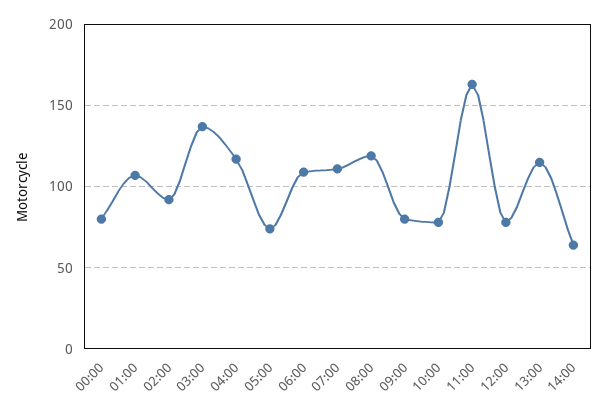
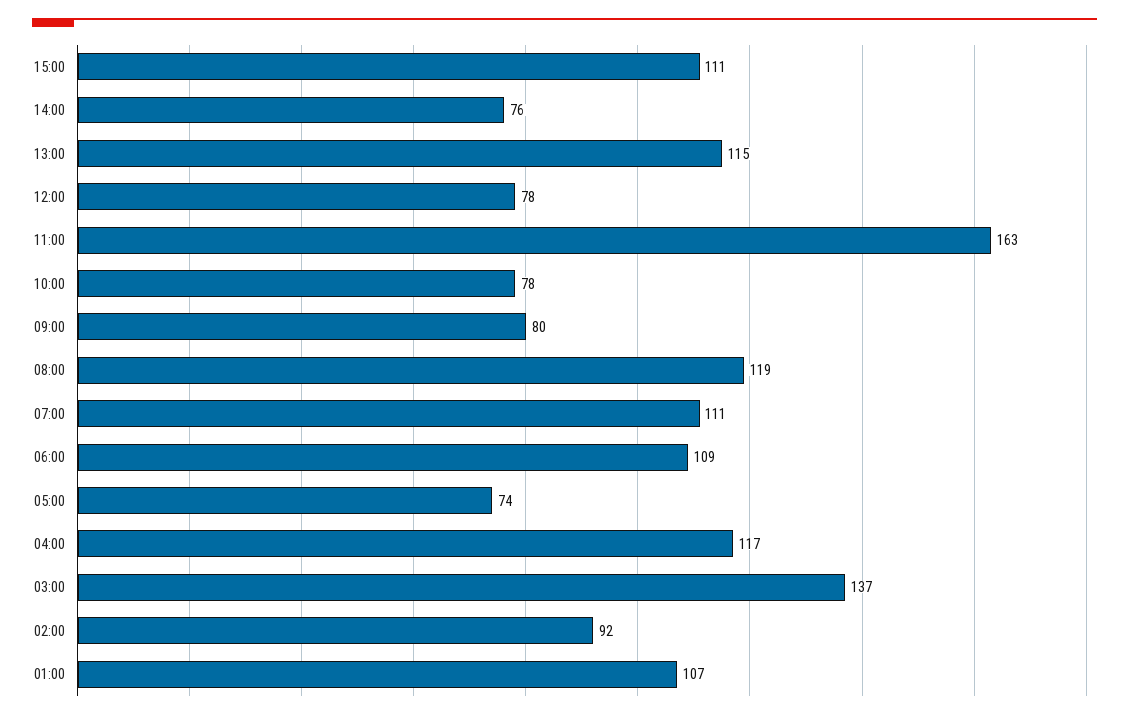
00:00: 80 -> none
14:00: 65 -> 76
15:00: none -> 111

